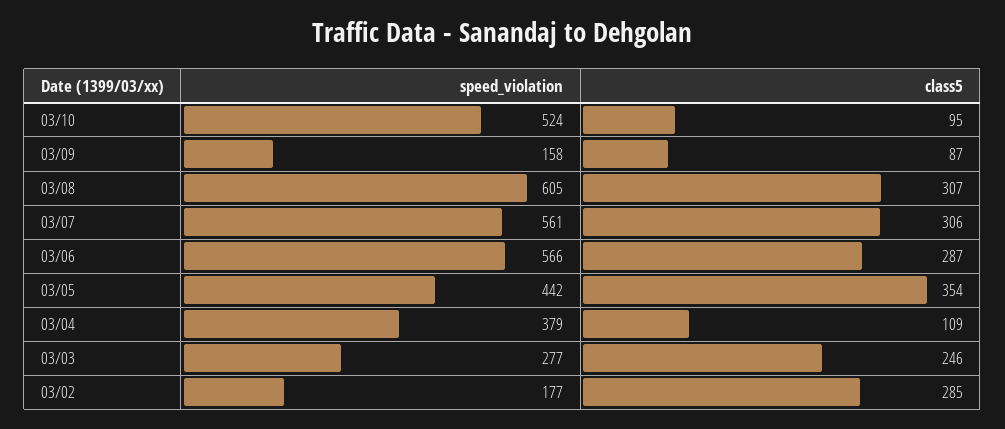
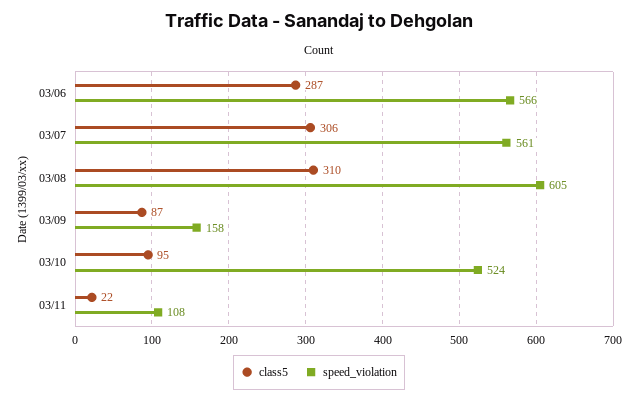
class5, 03/08: 307 -> 310
speed_violation, 03/05: 442 -> none
class5, 03/05: 354 -> none
speed_violation, 03/04: 379 -> none
class5, 03/04: 109 -> none
speed_violation, 03/03: 277 -> none
class5, 03/03: 246 -> none
speed_violation, 03/02: 177 -> none
class5, 03/02: 285 -> none
class5, 03/11: none -> 22
speed_violation, 03/11: none -> 108

